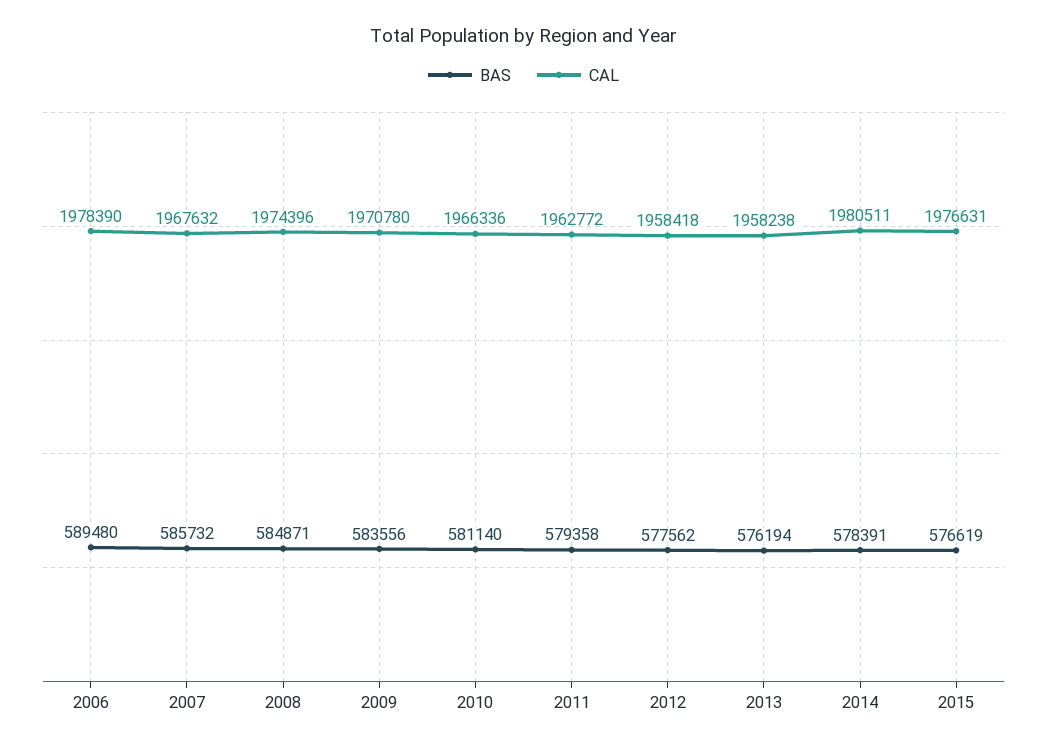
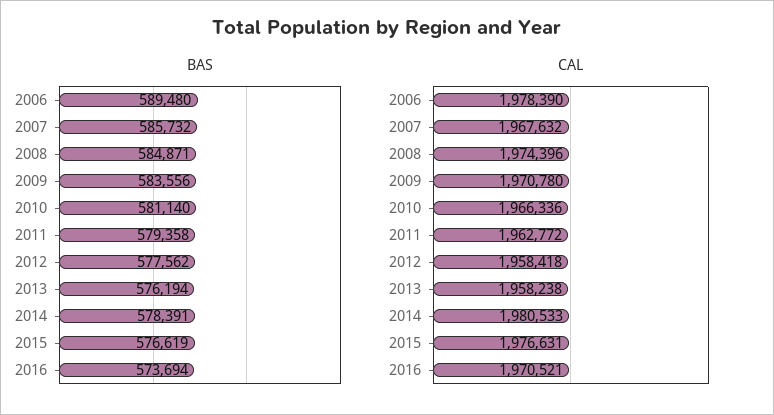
CAL, 2014: 1980511 -> 1980533
BAS, 2016: none -> 573694
CAL, 2016: none -> 1970521

